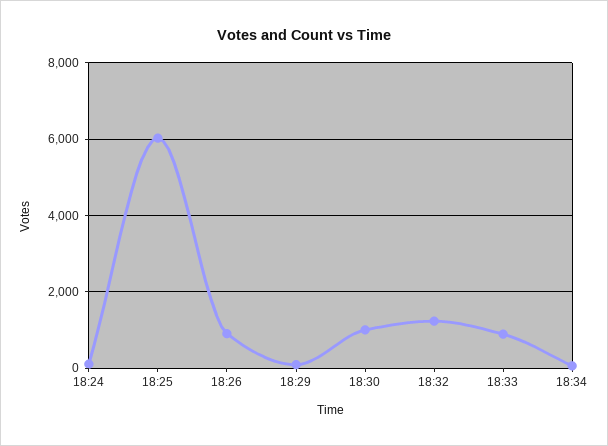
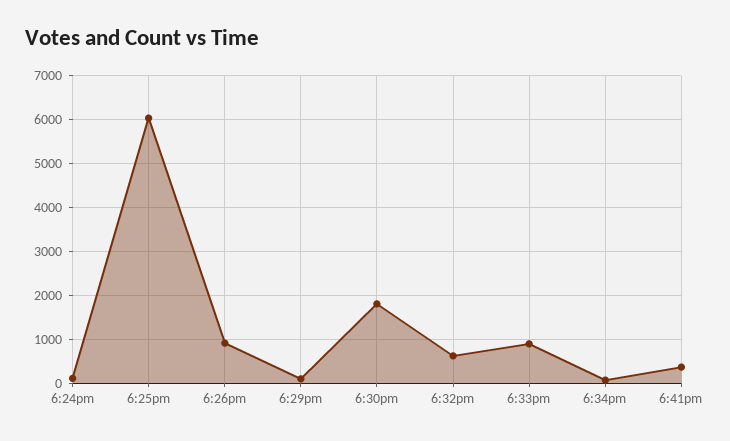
18:30: 1000 -> 1800
18:32: 1200 -> 600
6:41pm: none -> 400

